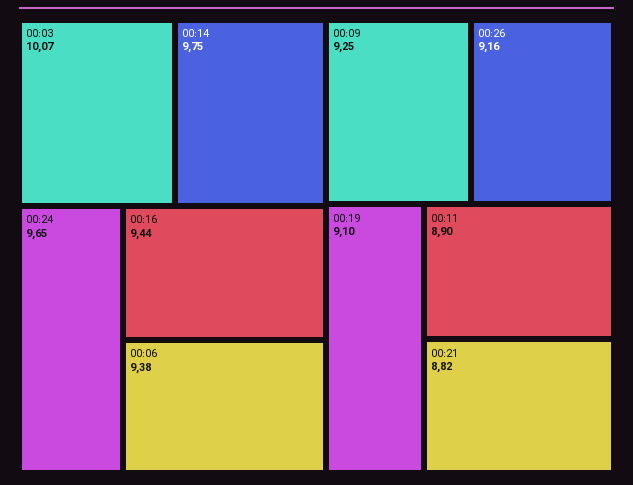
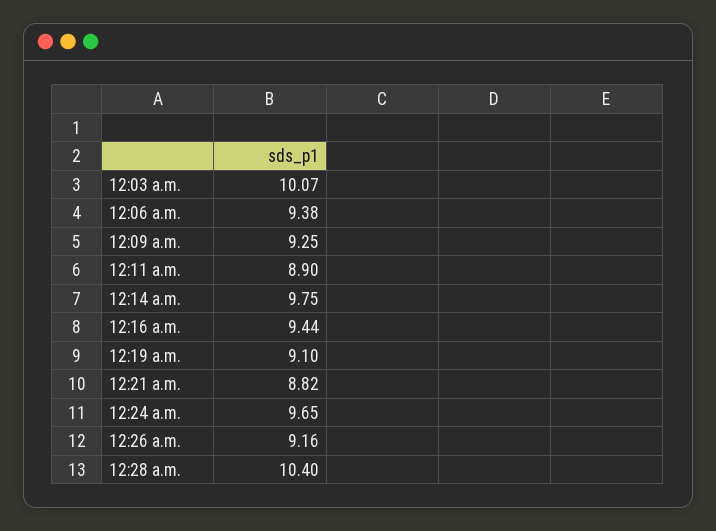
12:28 a.m.: none -> 10.4

